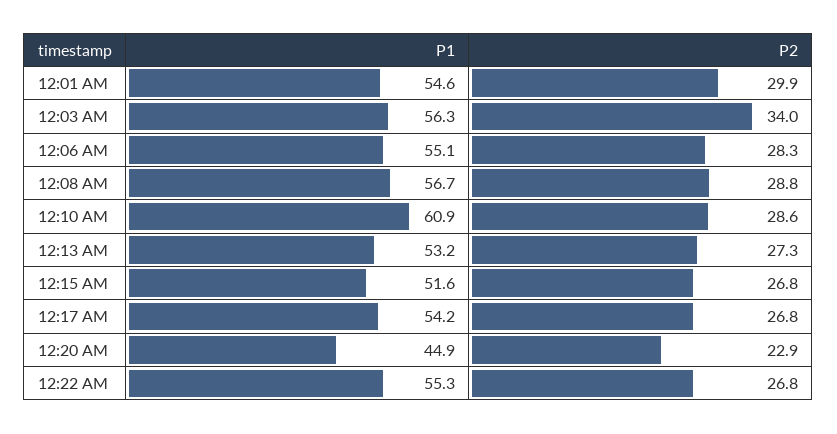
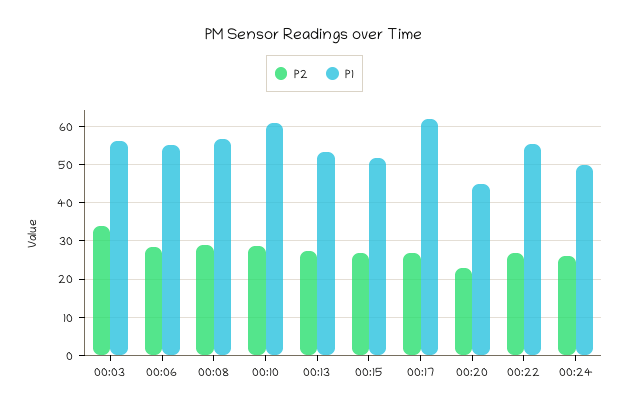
P1, 12:01 AM: 54.6 -> none
P2, 12:01 AM: 29.9 -> none
P1, 12:17 AM: 54.2 -> 62
P2, 00:24: none -> 26
P1, 00:24: none -> 50

